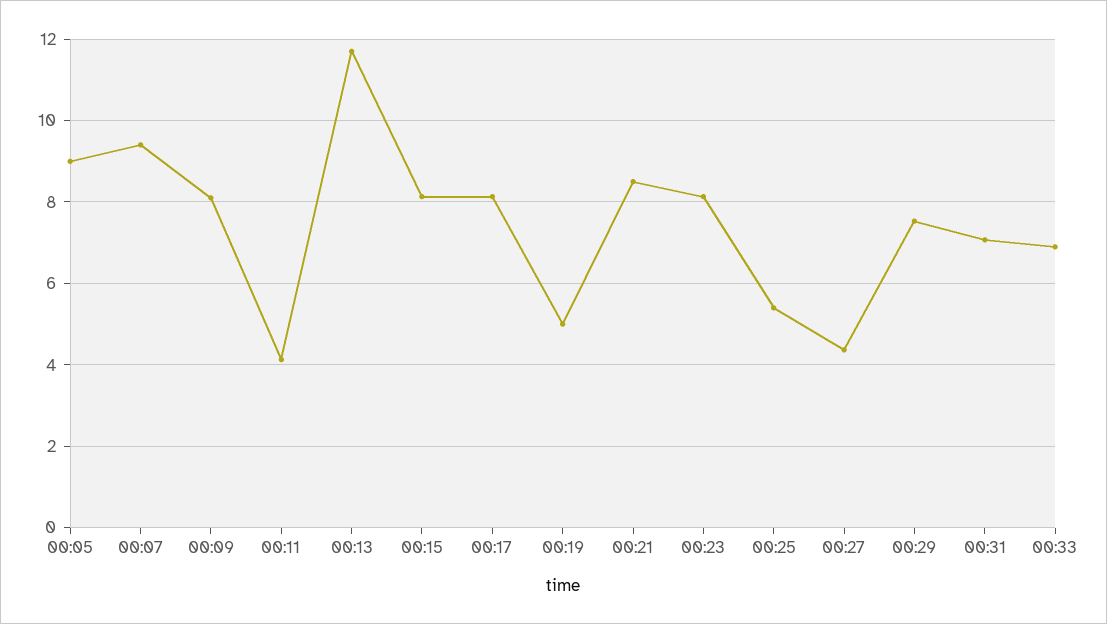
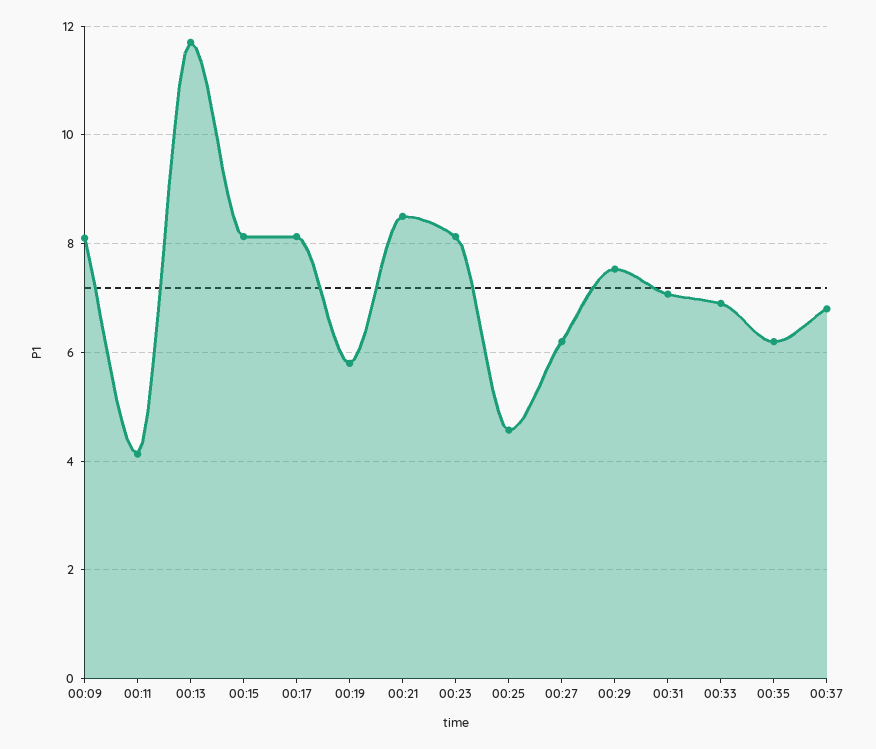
00:05: 9 -> none
00:07: 9.4 -> none
00:19: 5 -> 5.8
00:25: 5.4 -> 4.6
00:27: 4.4 -> 6.2
00:35: none -> 6.2
00:37: none -> 6.8

